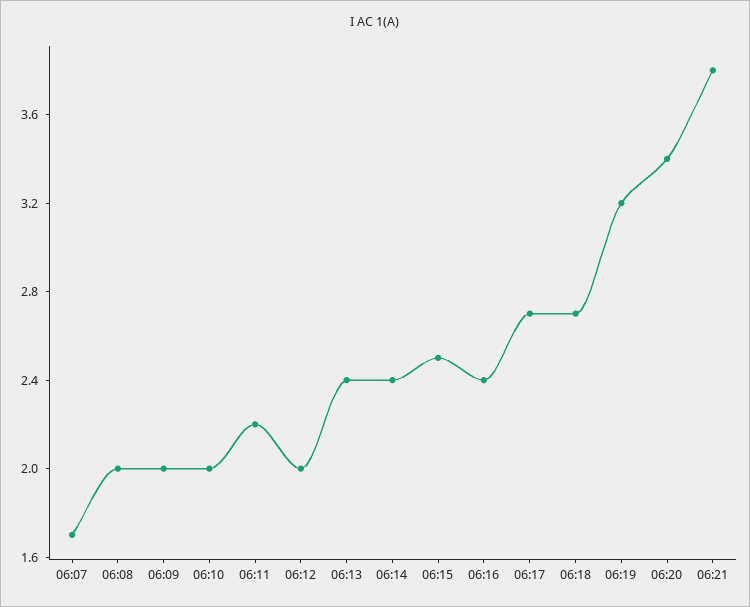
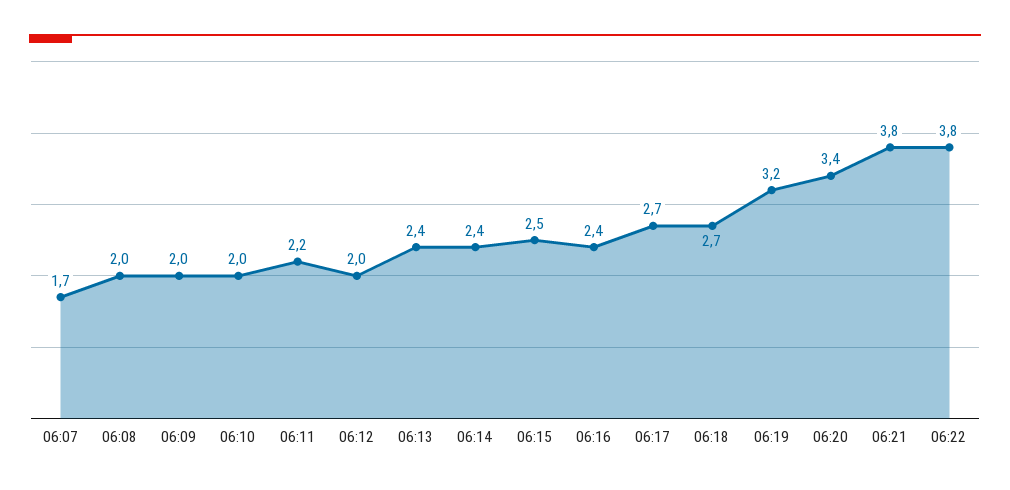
06:22: none -> 3.8

